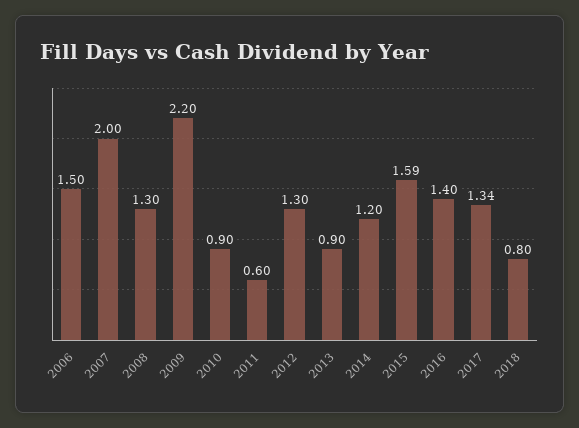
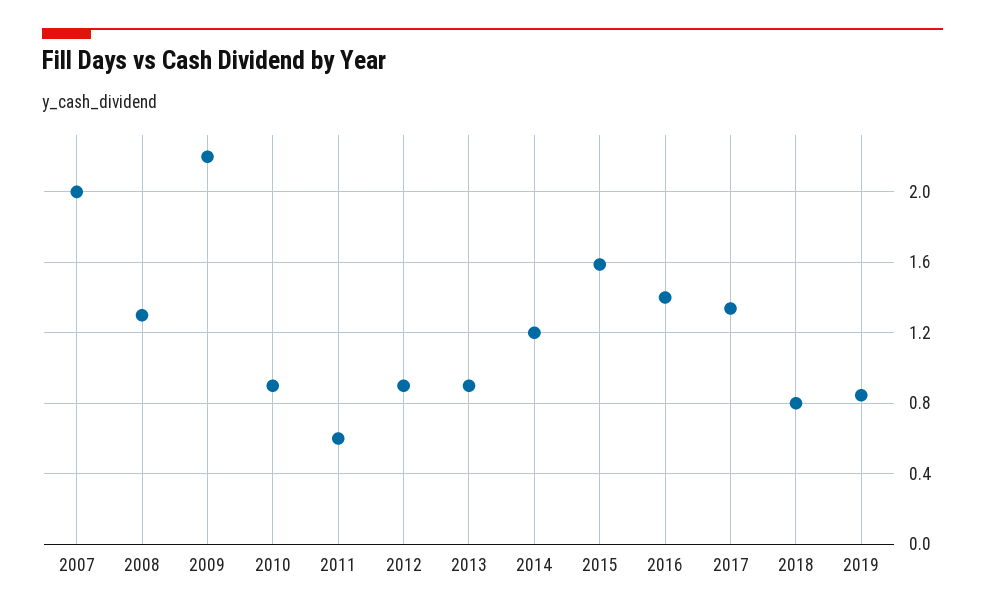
2006: 1.5 -> none
2012: 1.3 -> 0.9
2019: none -> 0.85

